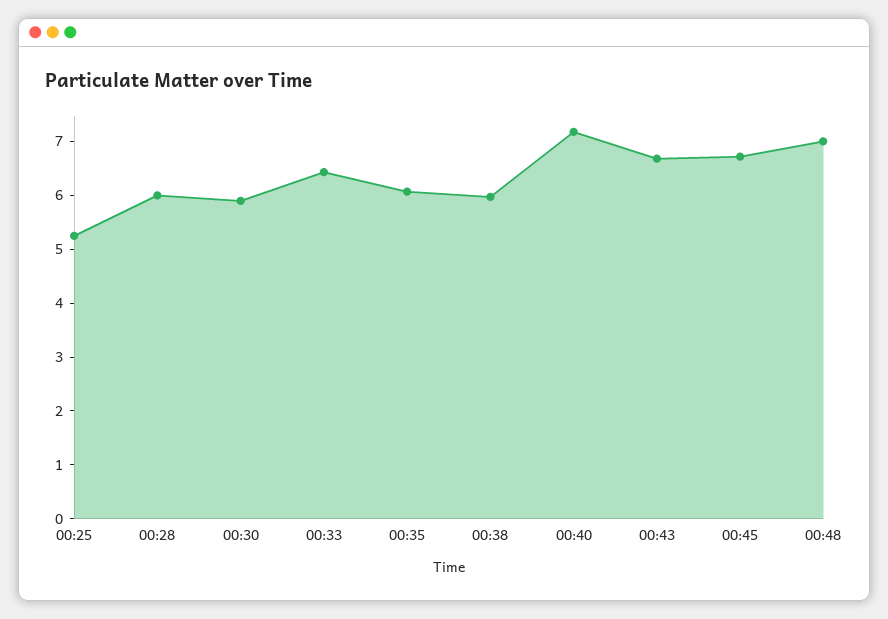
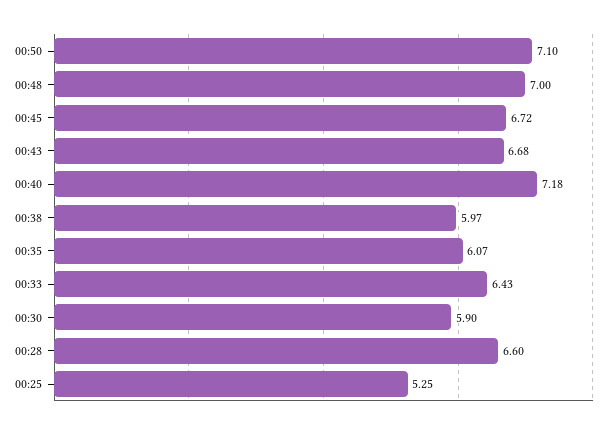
00:28: 6 -> 6.6
00:50: none -> 7.1

